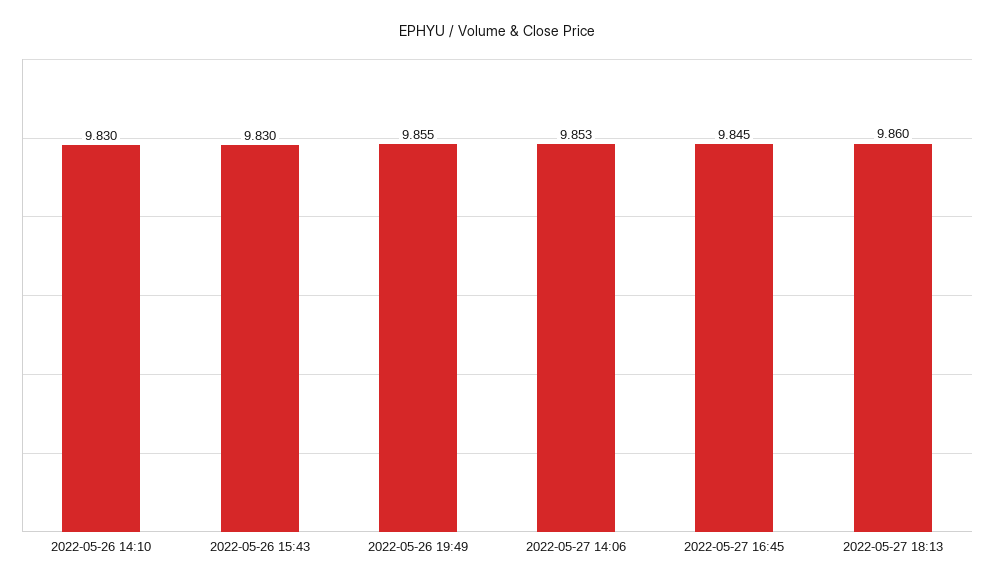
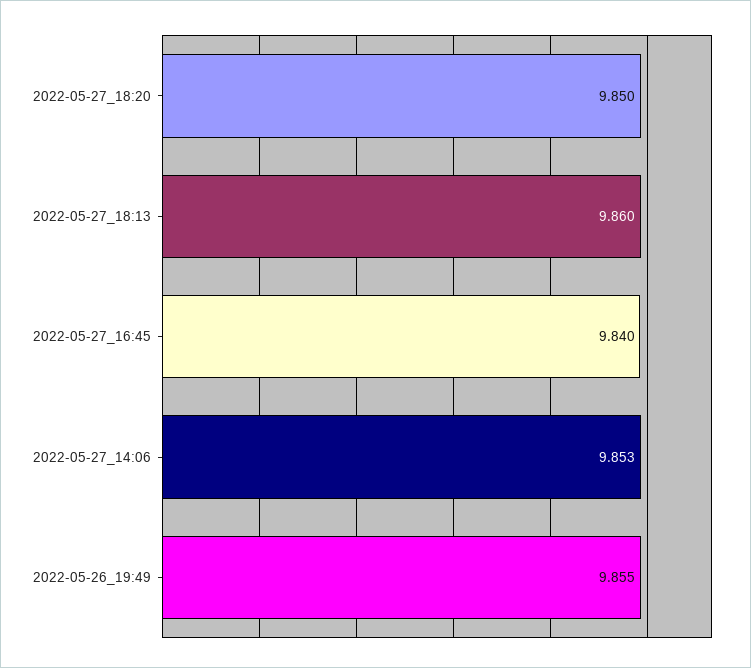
2022-05-26 14:10: 9.83 -> none
2022-05-26 15:43: 9.83 -> none
2022-05-27 16:45: 9.845 -> 9.84
2022-05-27_18:20: none -> 9.85

